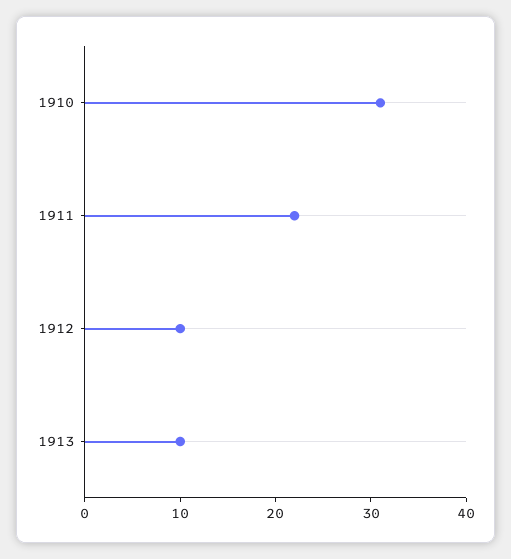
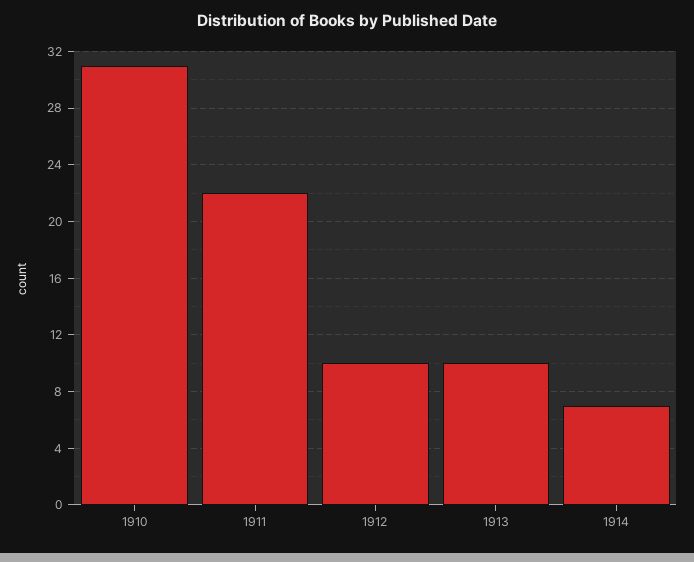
1914: none -> 7

